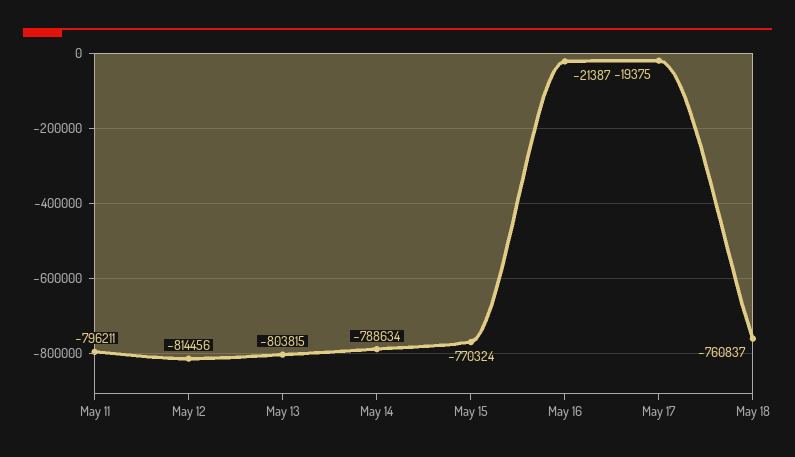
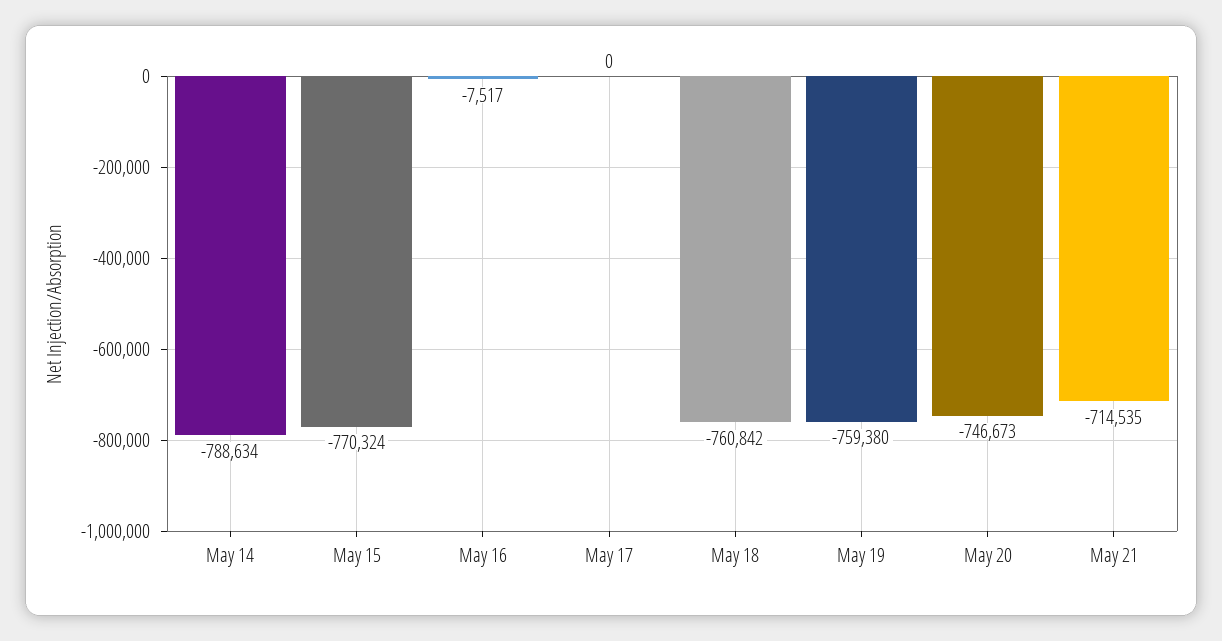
May 11: -796211 -> none
May 12: -814456 -> none
May 13: -803815 -> none
May 16: -21387 -> -7517
May 17: -19375 -> 0
May 18: -760837 -> -760842
May 19: none -> -759380
May 20: none -> -746673
May 21: none -> -714535

